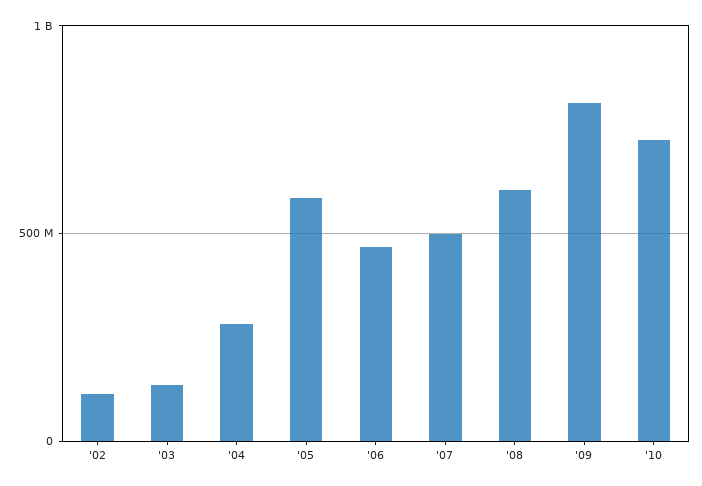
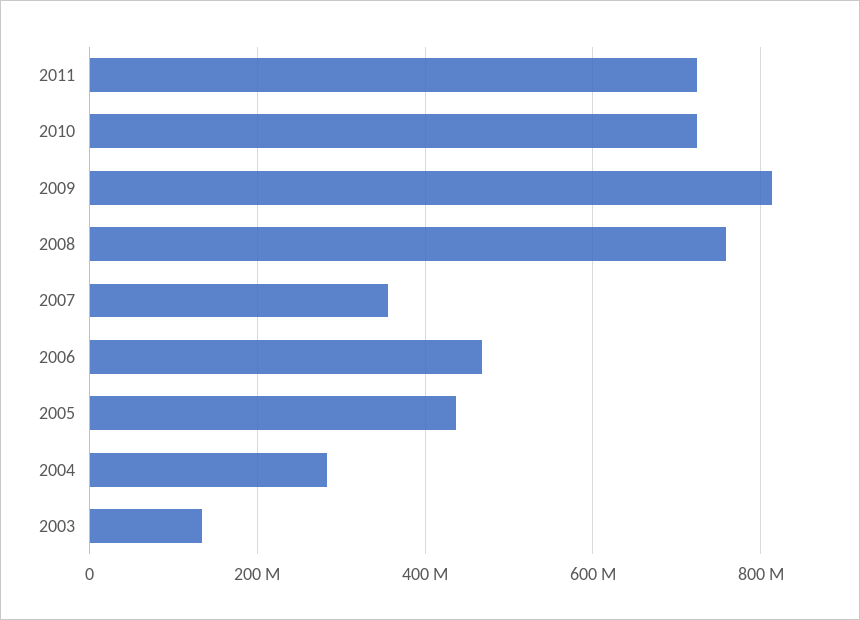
'02: 100000000 -> none
'05: 600000000 -> 440000000
'07: 500000000 -> 360000000
'08: 600000000 -> 760000000
2011: none -> 720000000

